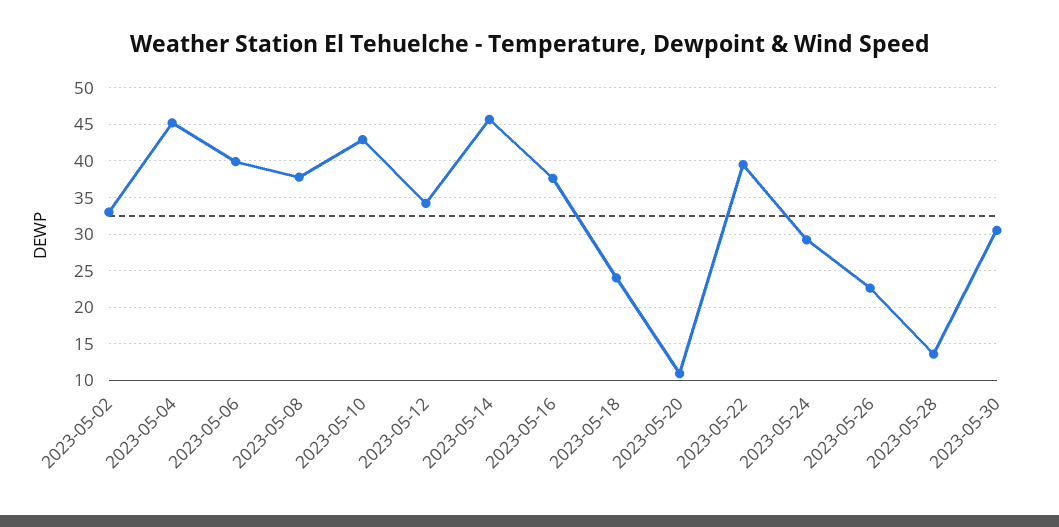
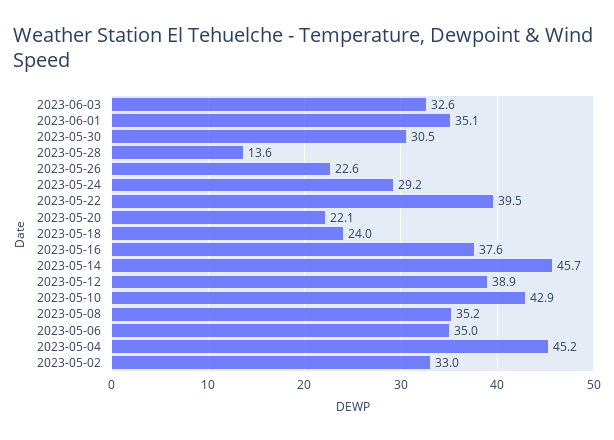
2023-05-06: 40 -> 35
2023-05-08: 38 -> 35.2
2023-05-12: 34 -> 38.9
2023-05-20: 11 -> 22.1
2023-06-03: none -> 32.6
2023-06-01: none -> 35.1

